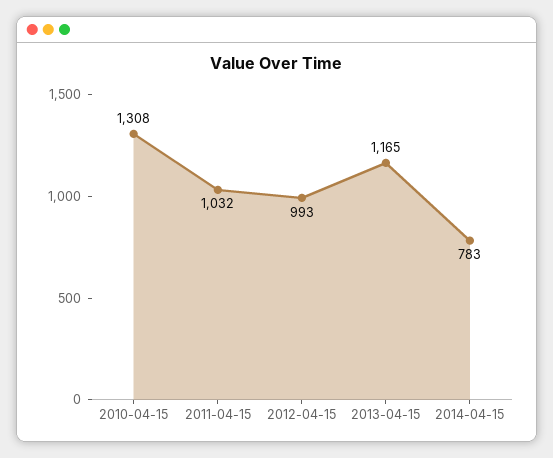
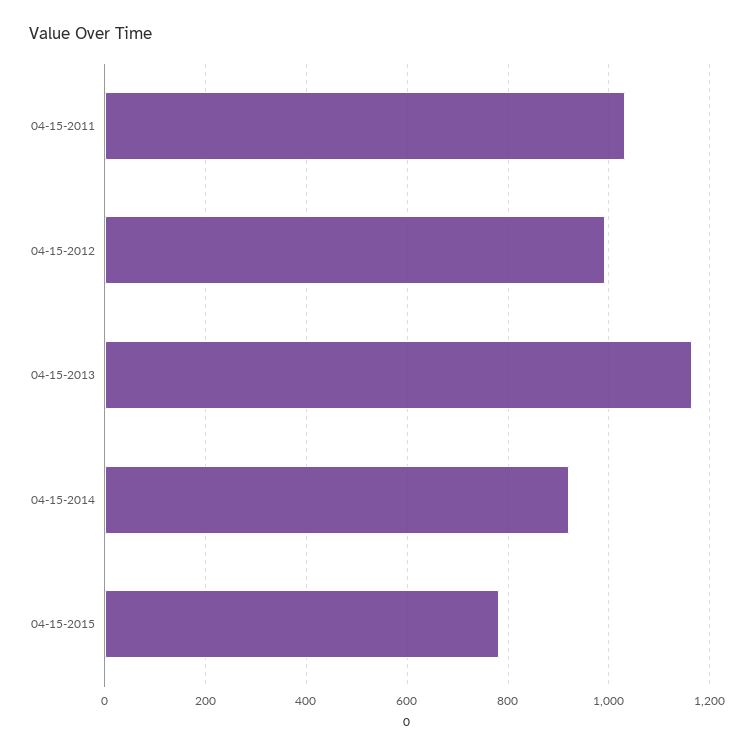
2010-04-15: 1308 -> none
2014-04-15: 783 -> 920
04-15-2015: none -> 780

